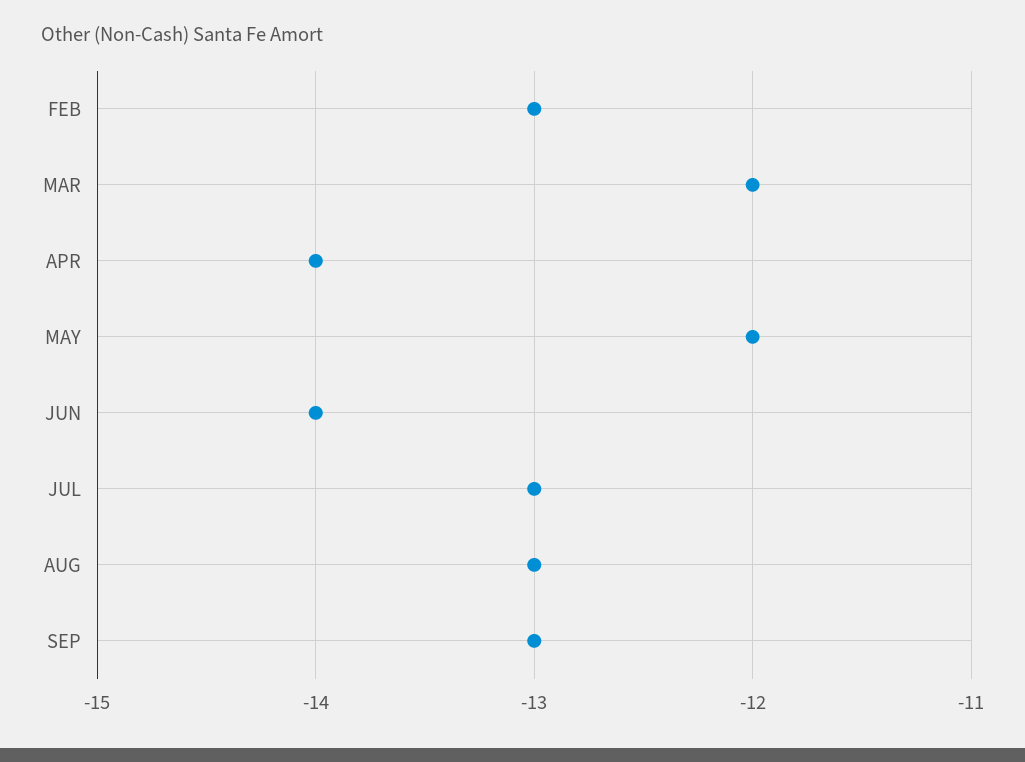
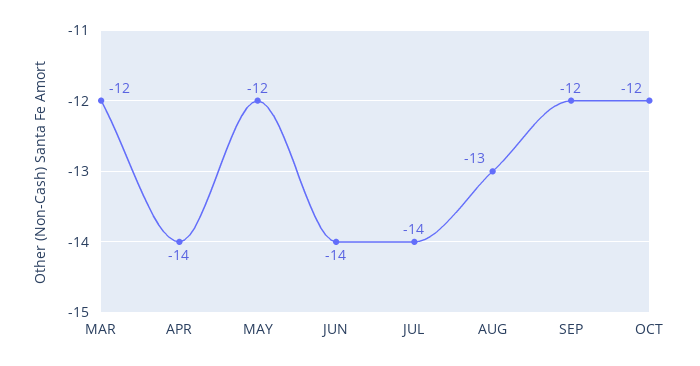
FEB: -13 -> none
JUL: -13 -> -14
SEP: -13 -> -12
OCT: none -> -12

